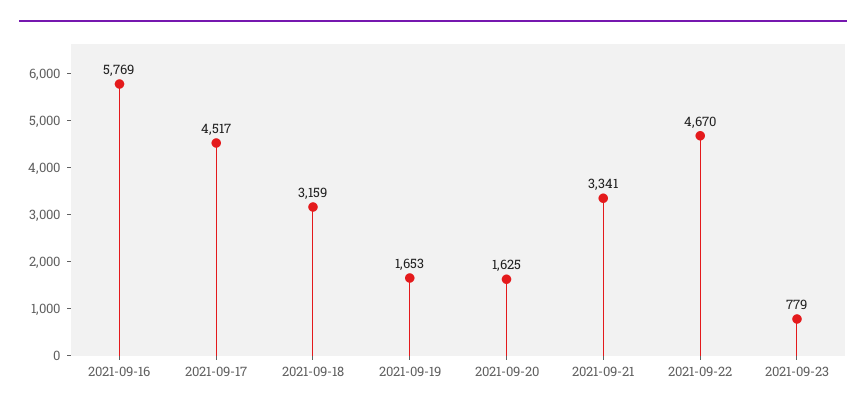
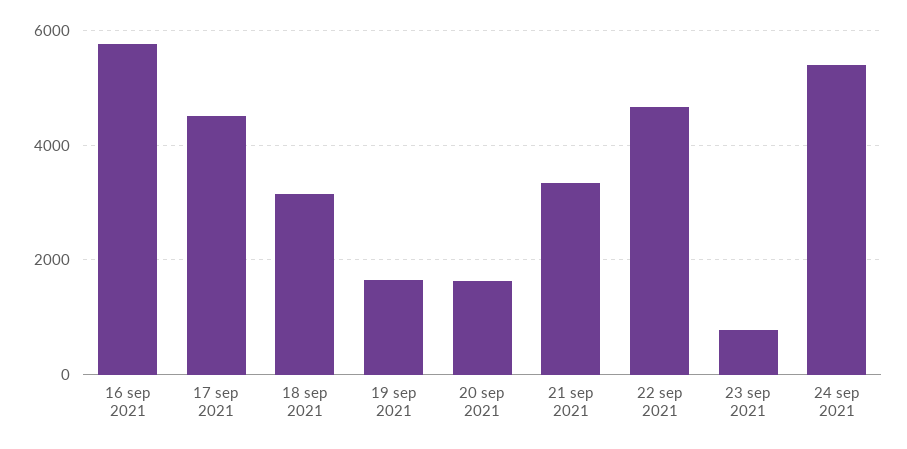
24 sep 2021: none -> 5400

